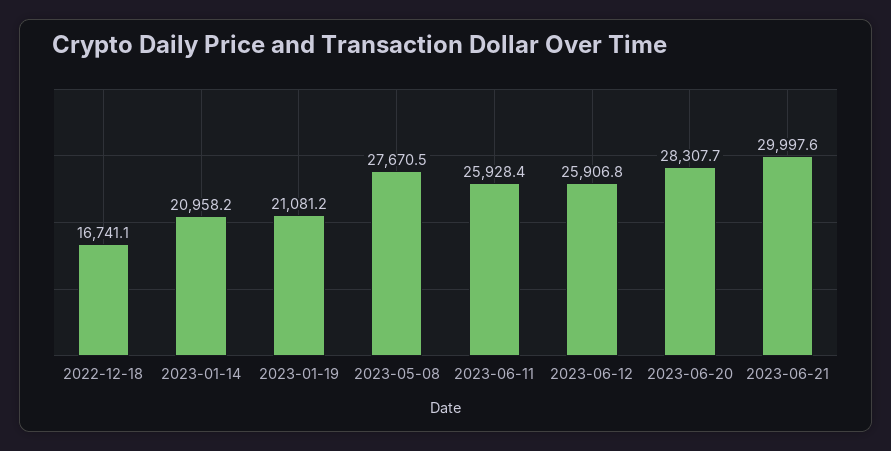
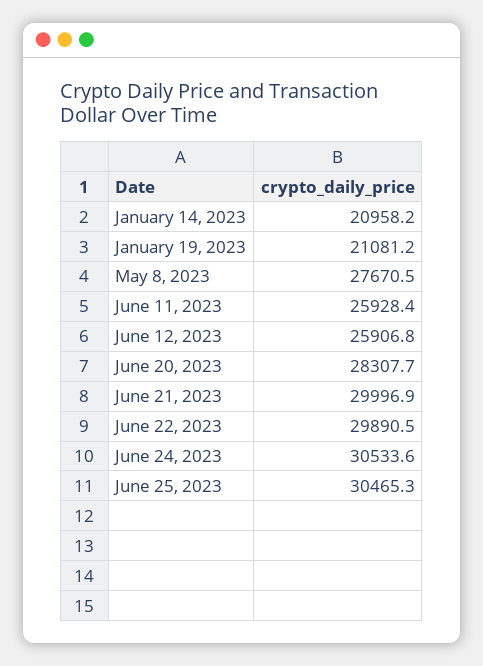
2022-12-18: 16741.1 -> none
2023-06-21: 29997.6 -> 29996.9
June 22, 2023: none -> 29890.5
June 24, 2023: none -> 30533.6
June 25, 2023: none -> 30465.3

